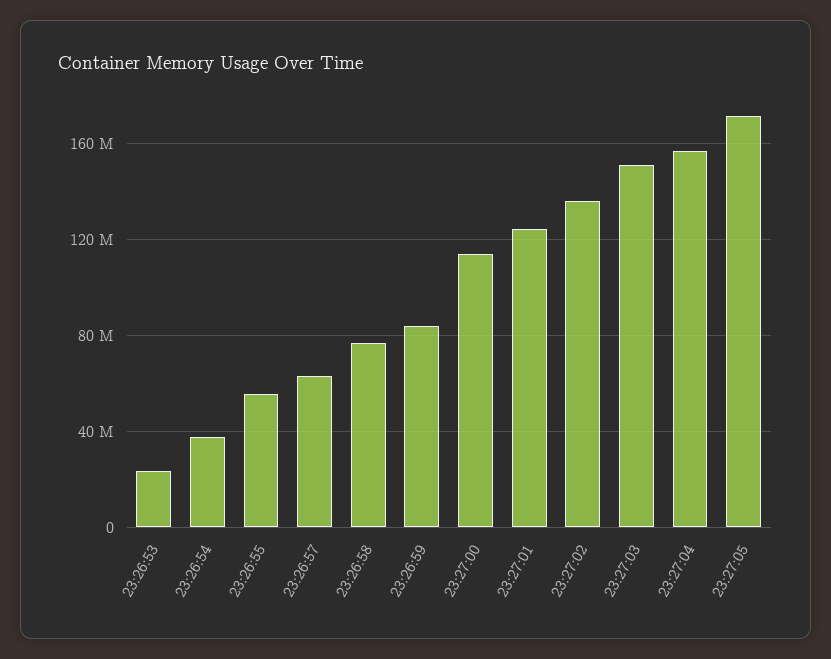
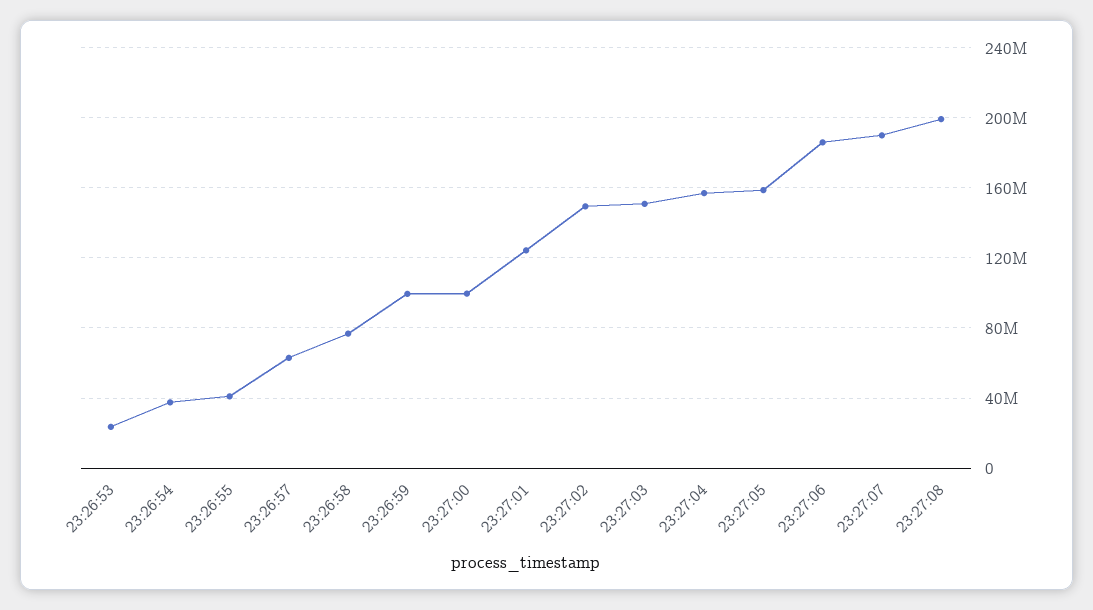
23:26:55: 55000000 -> 40000000
23:26:59: 85000000 -> 100000000
23:27:00: 115000000 -> 100000000
23:27:02: 135000000 -> 150000000
23:27:05: 170000000 -> 160000000
23:27:06: none -> 185000000
23:27:07: none -> 190000000
23:27:08: none -> 200000000

